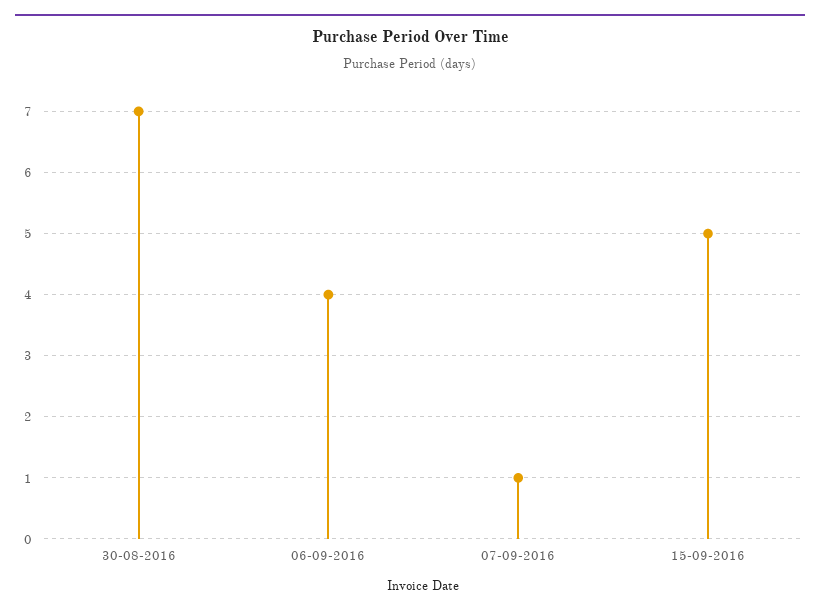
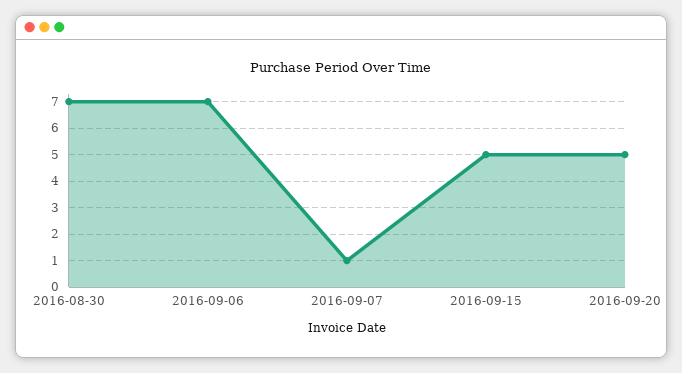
06-09-2016: 4 -> 7
2016-09-20: none -> 5

